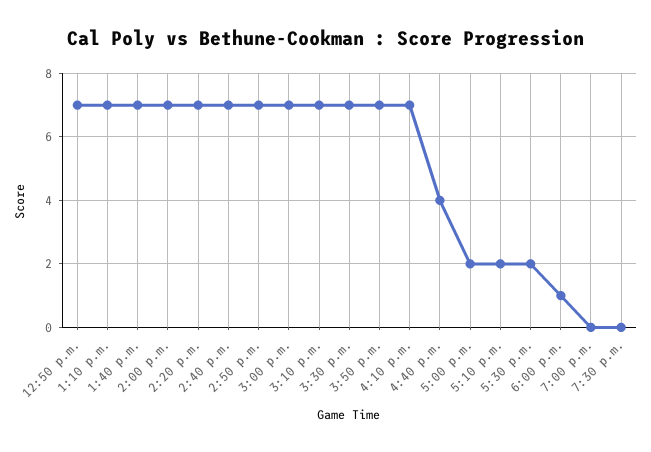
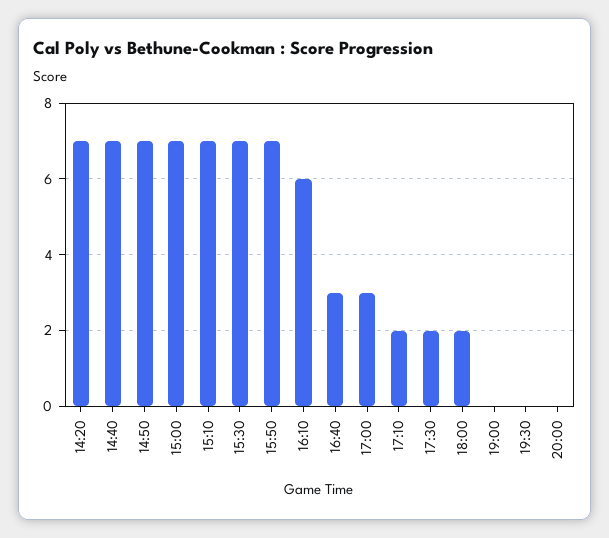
12:50 p.m.: 7 -> none
1:10 p.m.: 7 -> none
1:40 p.m.: 7 -> none
2:00 p.m.: 7 -> none
4:10 p.m.: 7 -> 6
4:40 p.m.: 4 -> 3
5:00 p.m.: 2 -> 3
6:00 p.m.: 1 -> 2
20:00: none -> 0

